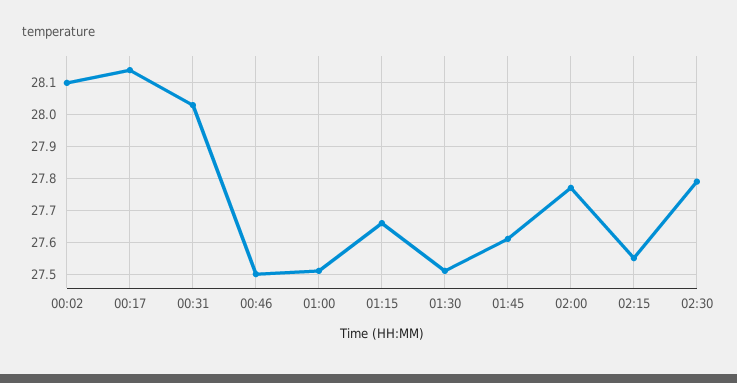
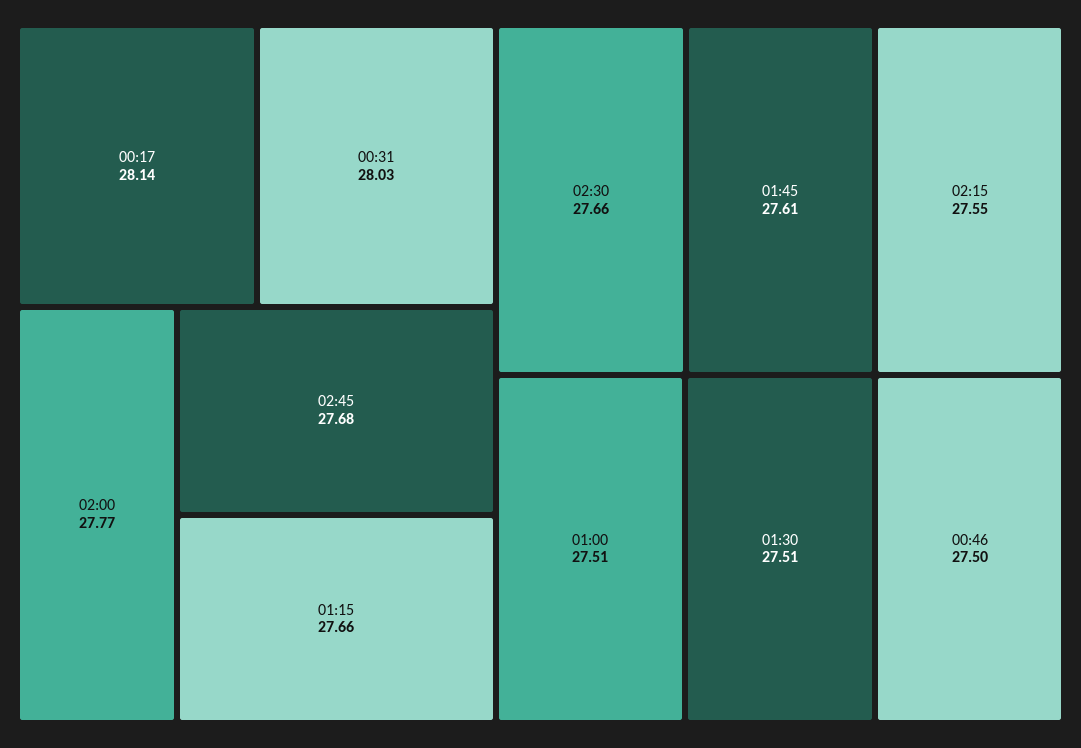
00:02: 28.1 -> none
02:30: 27.8 -> 27.66
02:45: none -> 27.68

